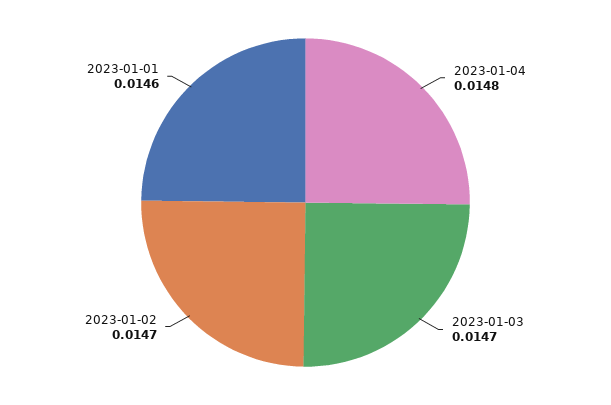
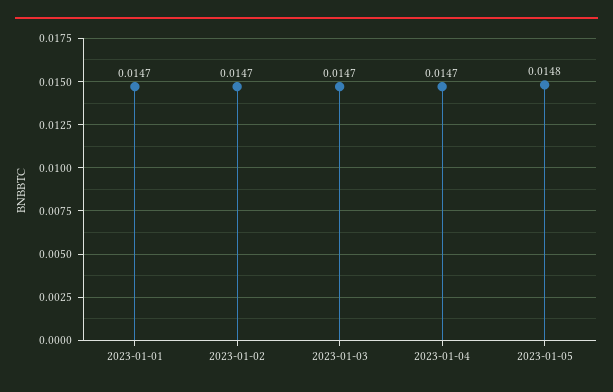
2023-01-04: 0.0148 -> 0.0147
2023-01-01: 0.0146 -> 0.0147
2023-01-05: none -> 0.0148

